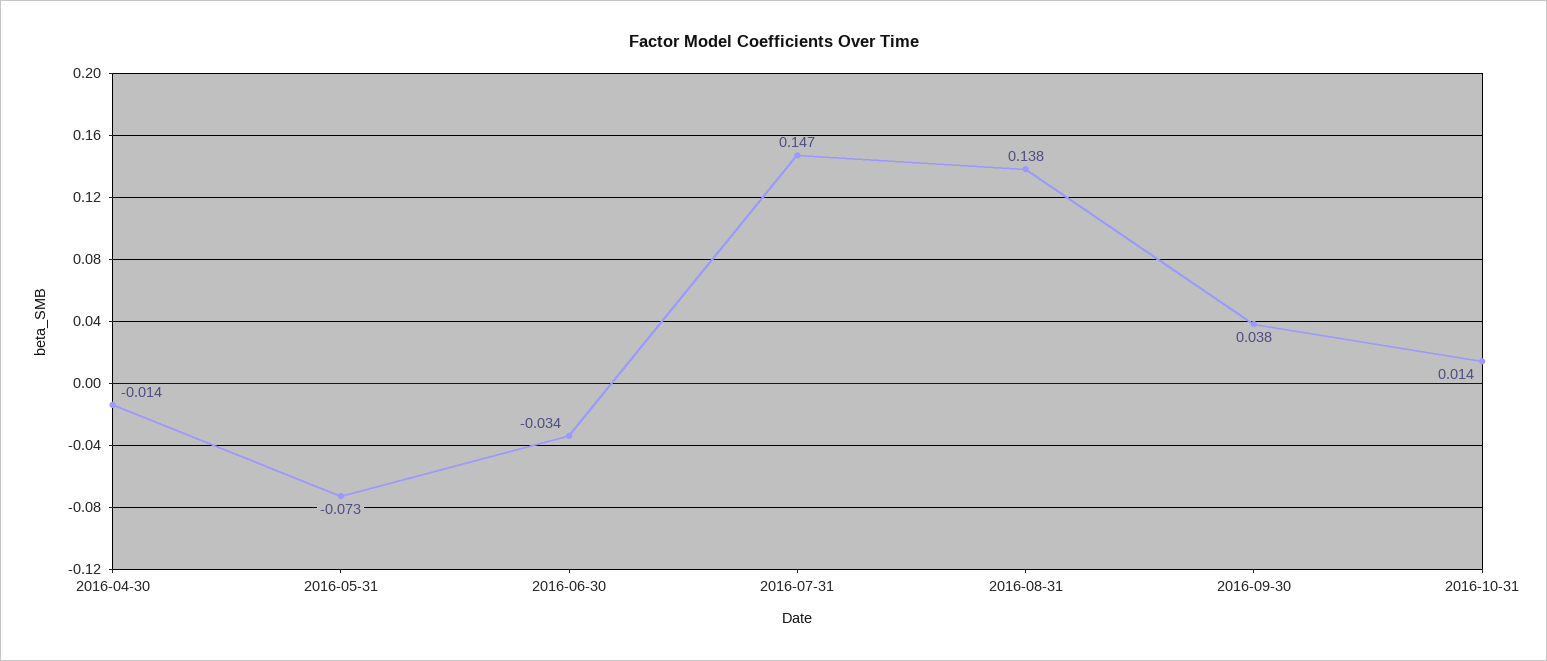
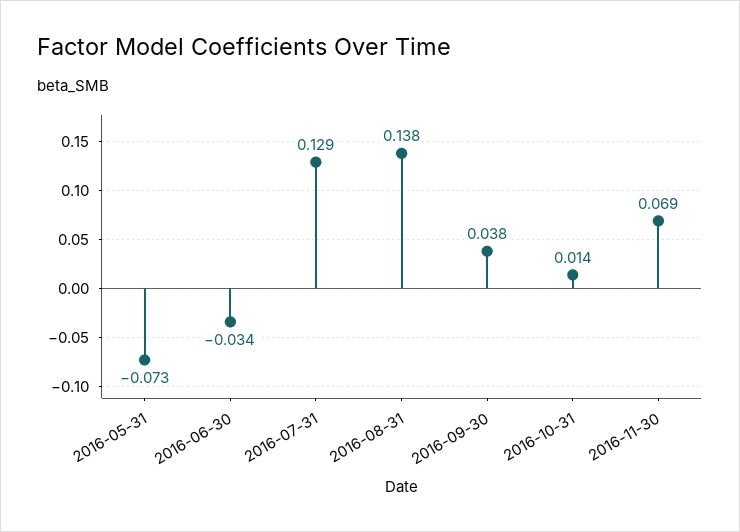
2016-04-30: -0.014 -> none
2016-07-31: 0.147 -> 0.129
2016-11-30: none -> 0.069

